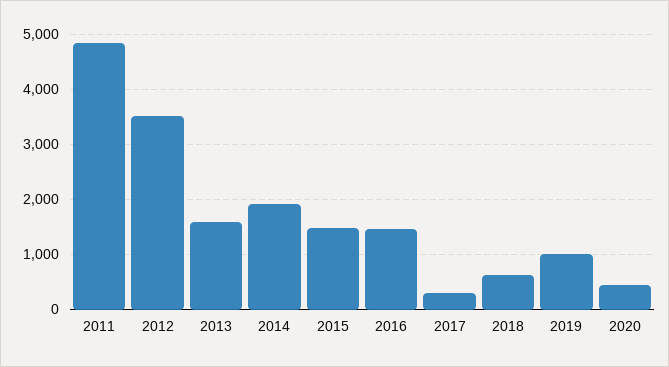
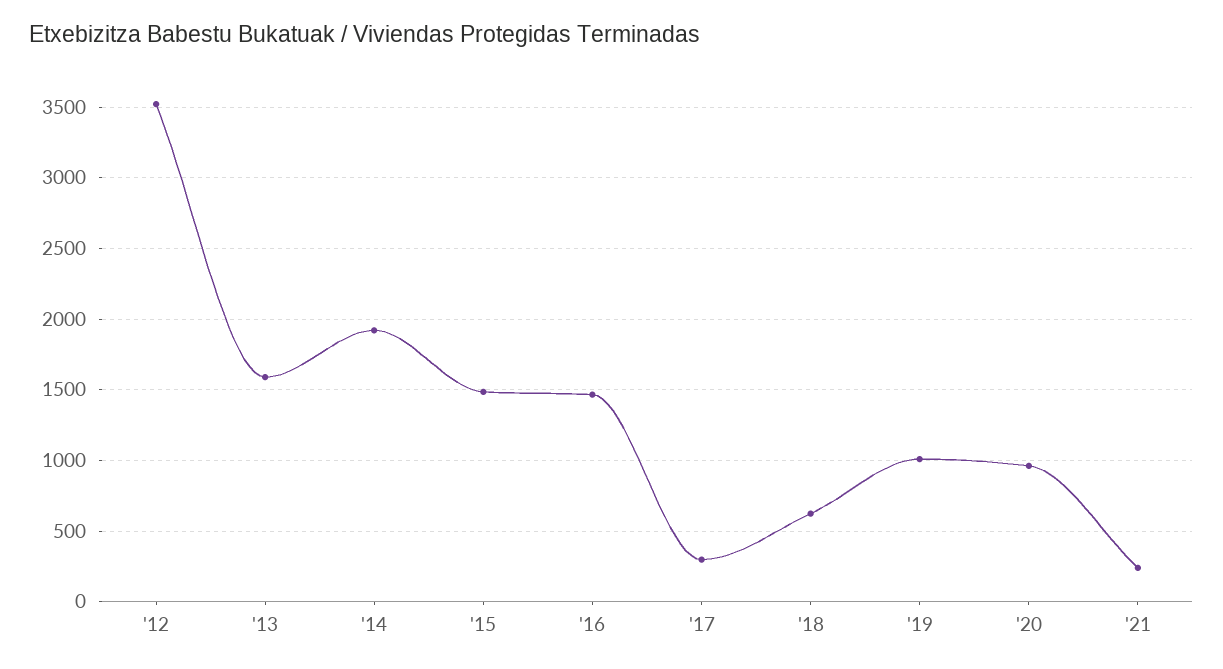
2011: 4800 -> none
2020: 400 -> 950
'21: none -> 250

